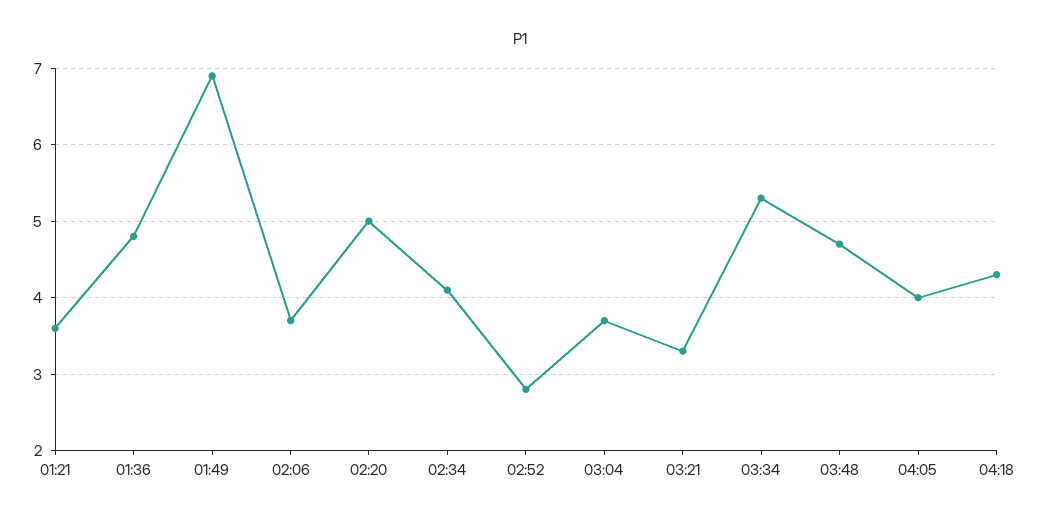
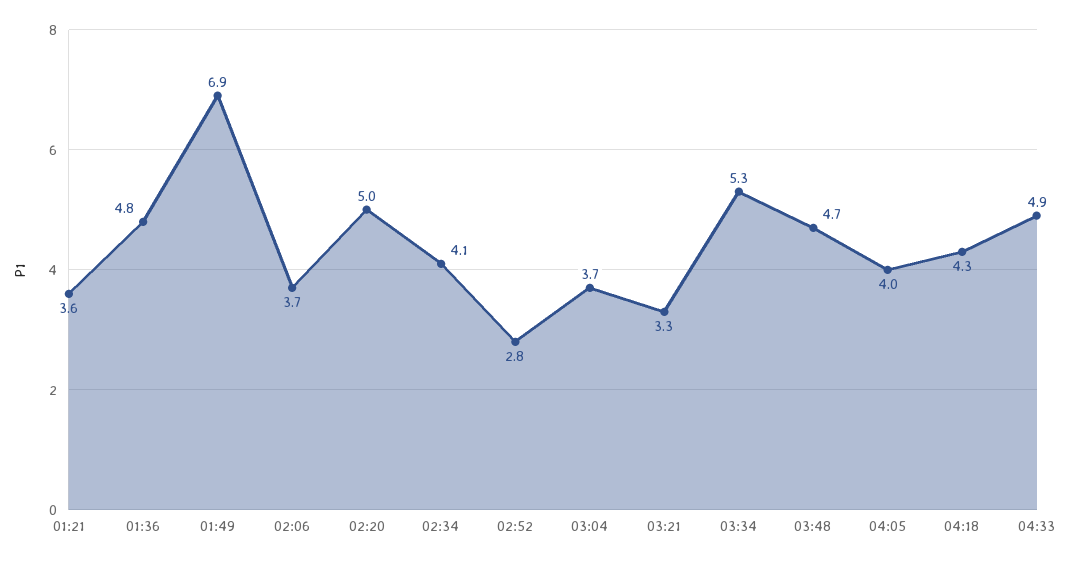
04:33: none -> 4.9

